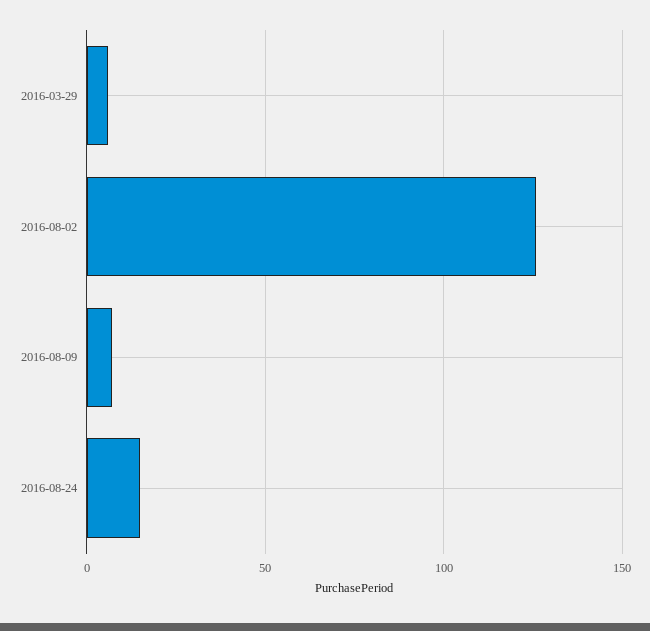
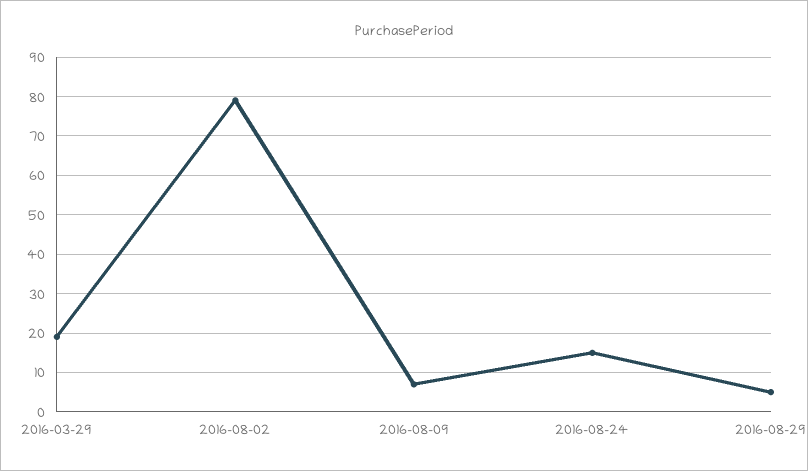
2016-03-29: 5 -> 20
2016-08-02: 125 -> 80
2016-08-29: none -> 5

